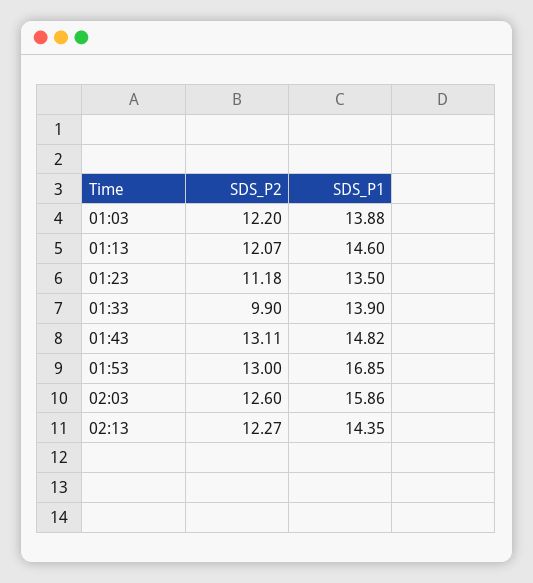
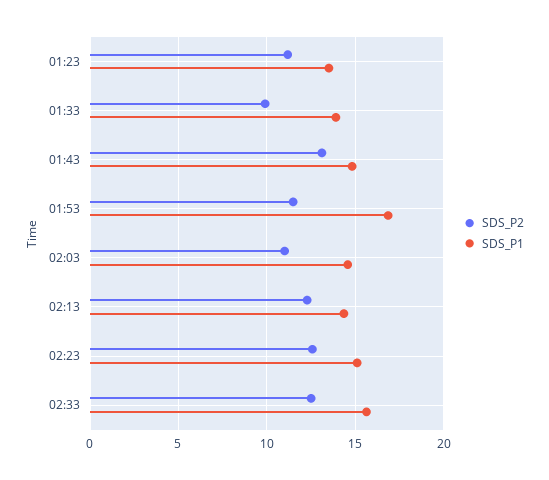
SDS_P2, 01:03: 12.2 -> none
SDS_P1, 01:03: 13.88 -> none
SDS_P2, 01:13: 12.07 -> none
SDS_P1, 01:13: 14.6 -> none
SDS_P2, 01:53: 13 -> 11.5
SDS_P2, 02:03: 12.6 -> 11
SDS_P1, 02:03: 15.86 -> 14.5
SDS_P2, 02:23: none -> 12.5
SDS_P1, 02:23: none -> 15
SDS_P2, 02:33: none -> 12.5
SDS_P1, 02:33: none -> 15.5

